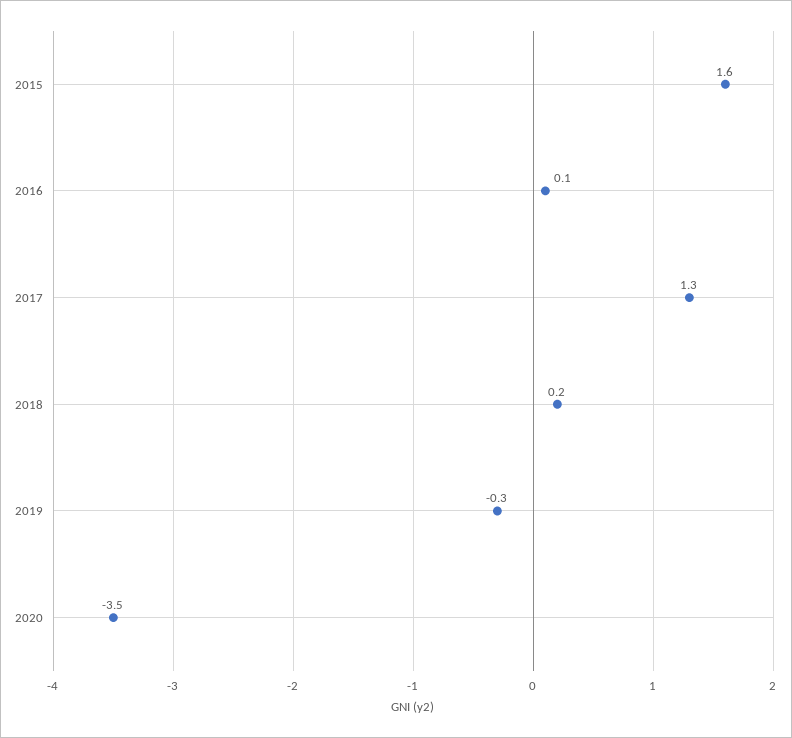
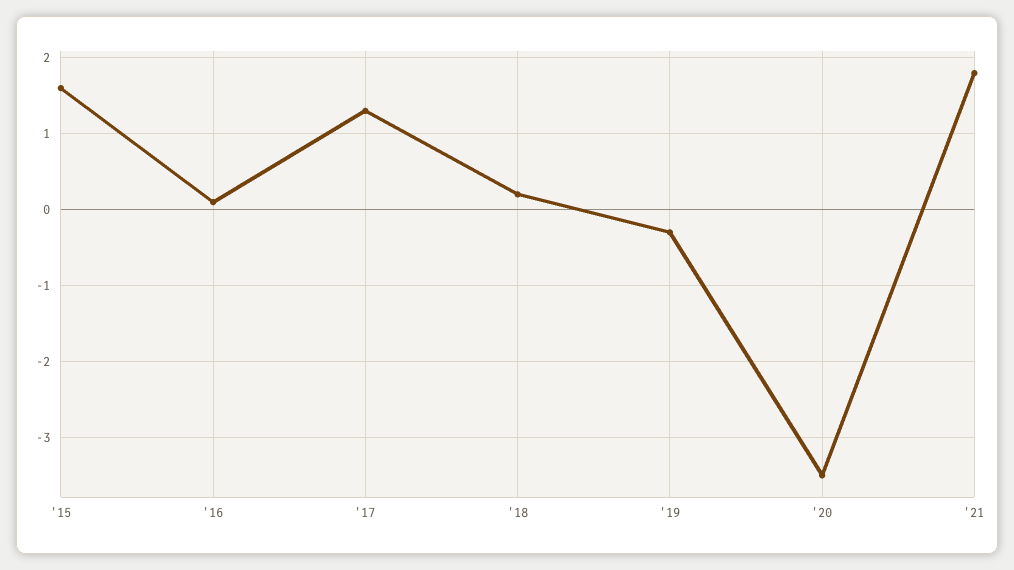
'21: none -> 1.8

